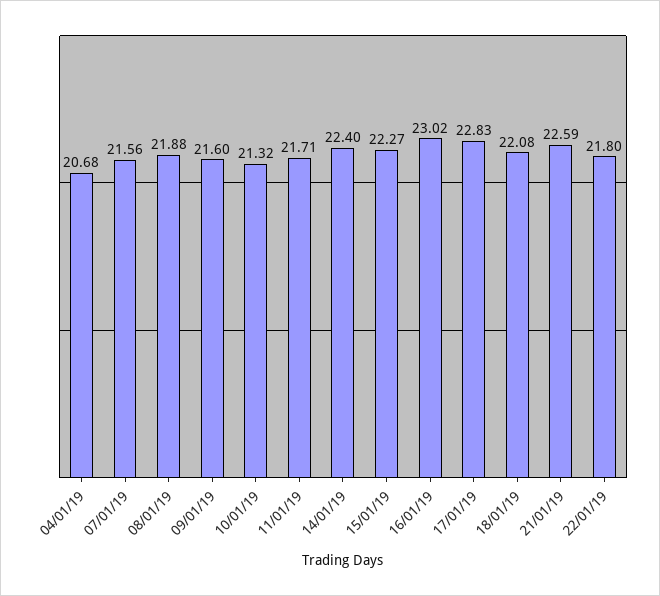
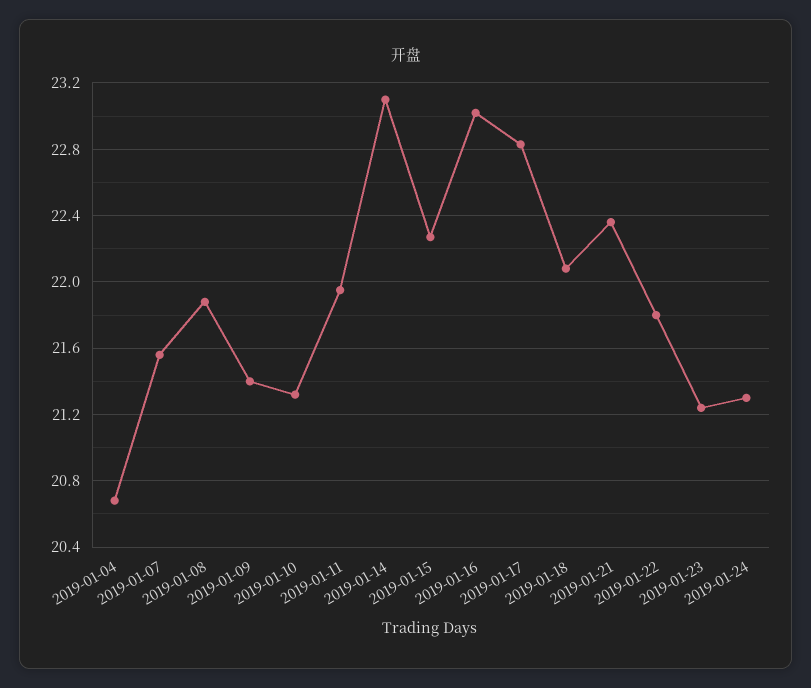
09/01/19: 21.6 -> 21.4
11/01/19: 21.71 -> 21.95
14/01/19: 22.4 -> 23.1
21/01/19: 22.59 -> 22.35
2019-01-23: none -> 21.25
2019-01-24: none -> 21.3

